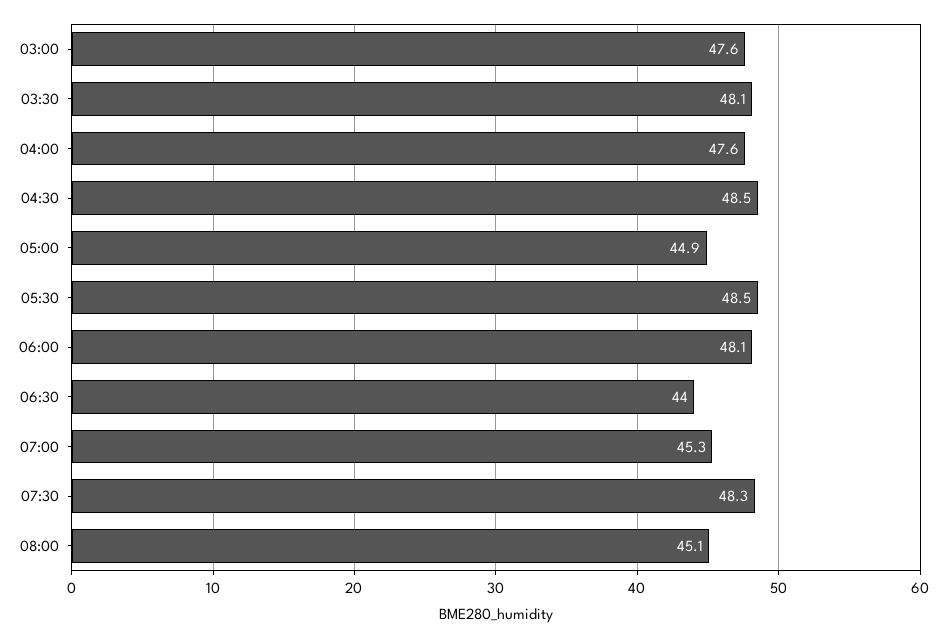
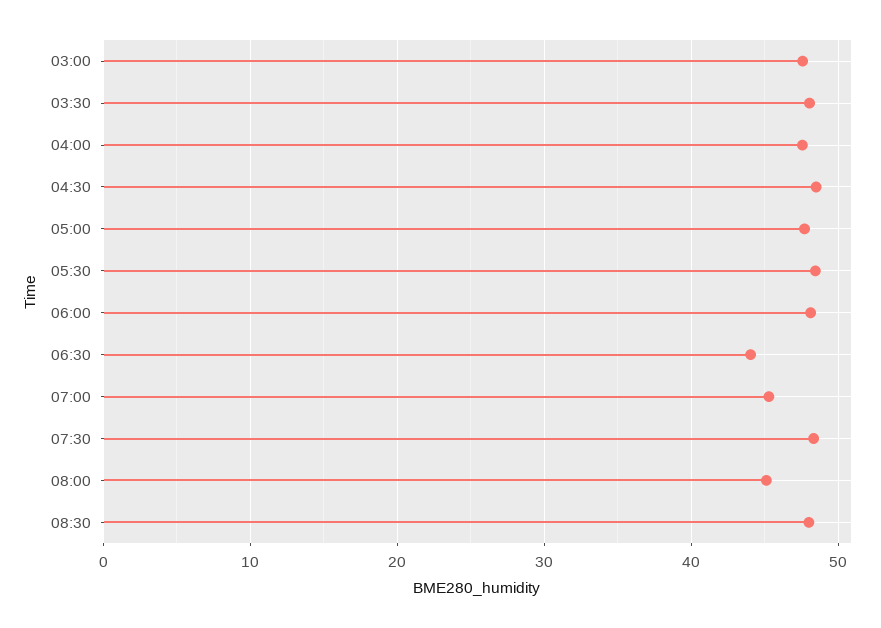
05:00: 44.9 -> 48
08:30: none -> 48

